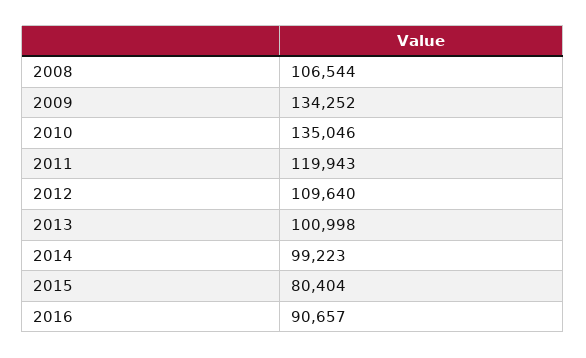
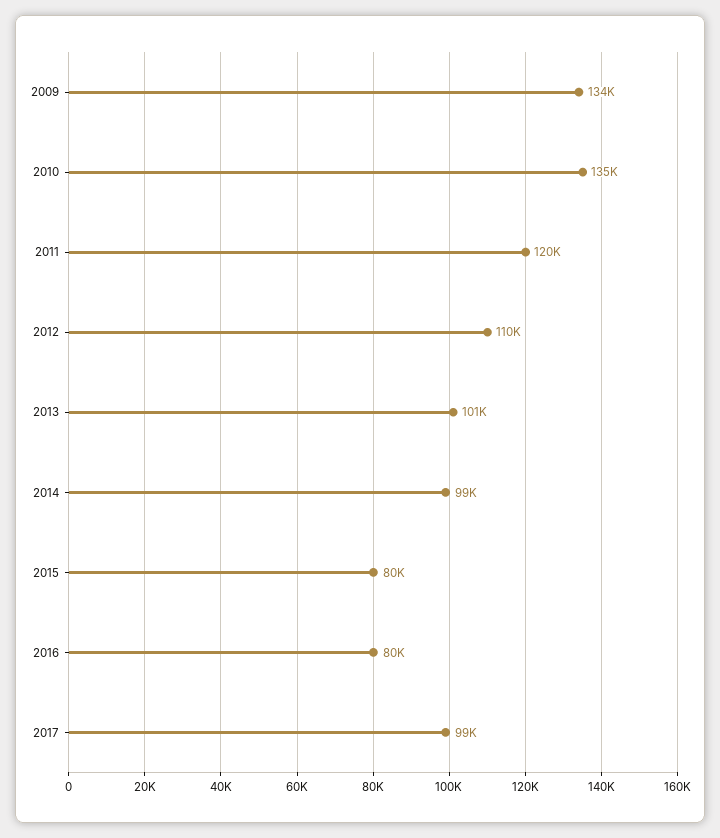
2008: 106544 -> none
2016: 90657 -> 80000
2017: none -> 99000

